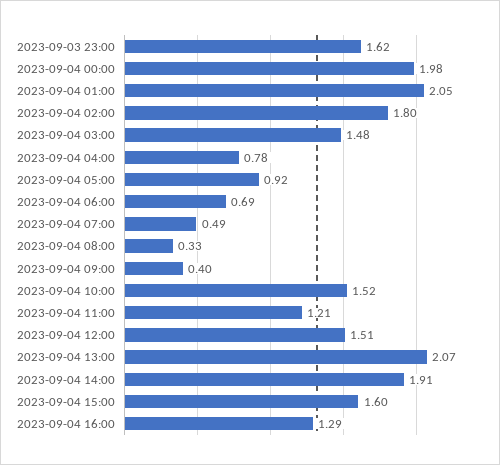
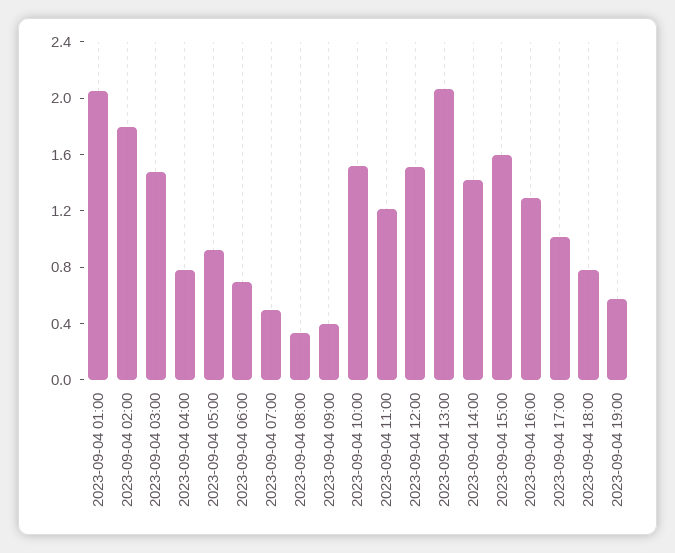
2023-09-03 23:00: 1.62 -> none
2023-09-04 00:00: 1.98 -> none
2023-09-04 14:00: 1.91 -> 1.4
2023-09-04 17:00: none -> 1
2023-09-04 18:00: none -> 0.8
2023-09-04 19:00: none -> 0.6

